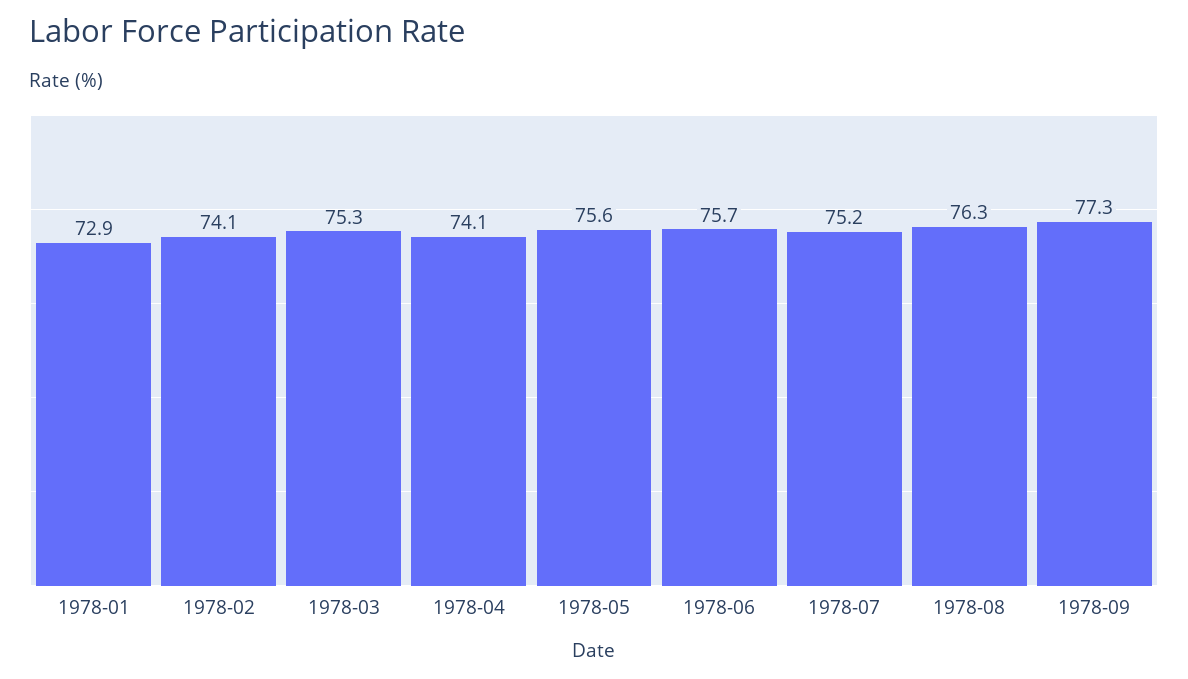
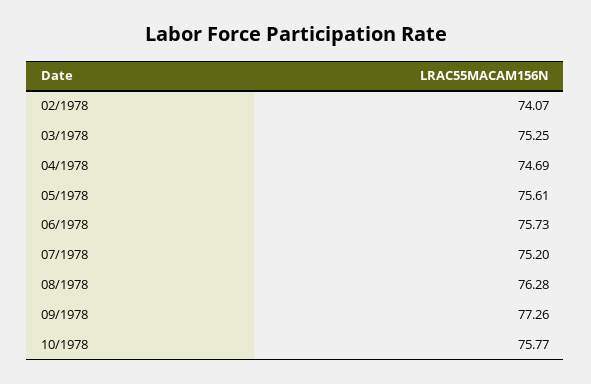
1978-01: 72.9 -> none
1978-04: 74.1 -> 74.69
10/1978: none -> 75.77

